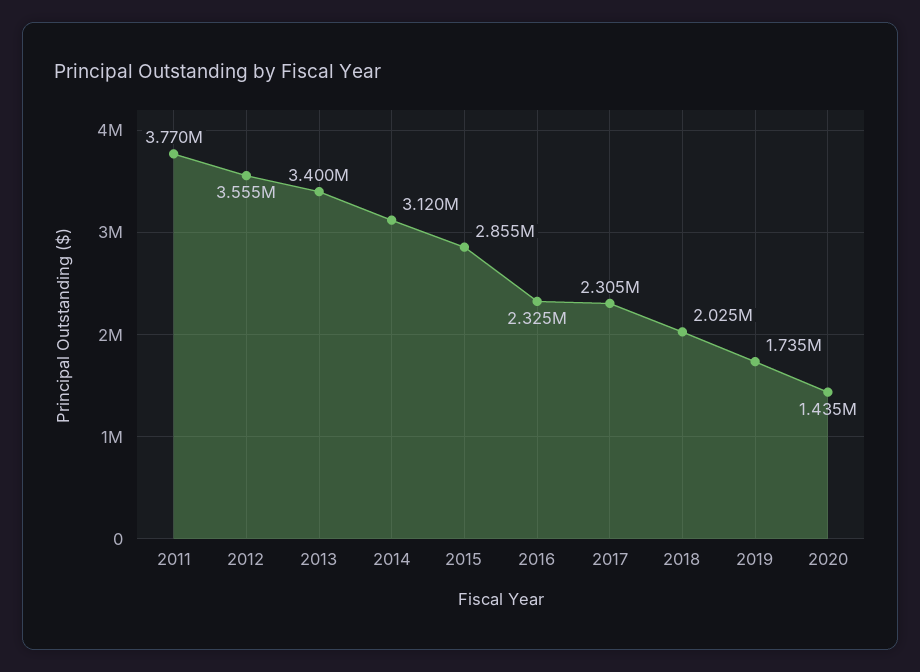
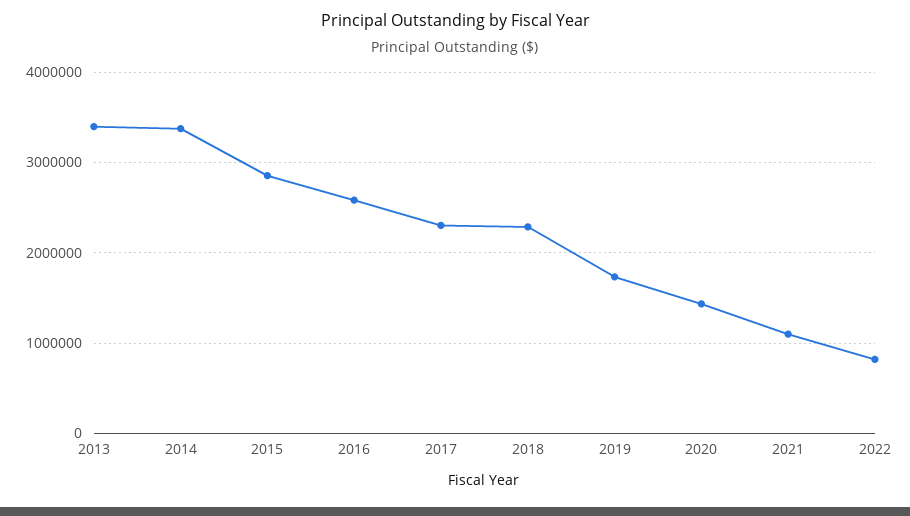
2011: 3770000 -> none
2012: 3555000 -> none
2014: 3120000 -> 3400000
2016: 2325000 -> 2600000
2018: 2025000 -> 2300000
2021: none -> 1100000
2022: none -> 800000

